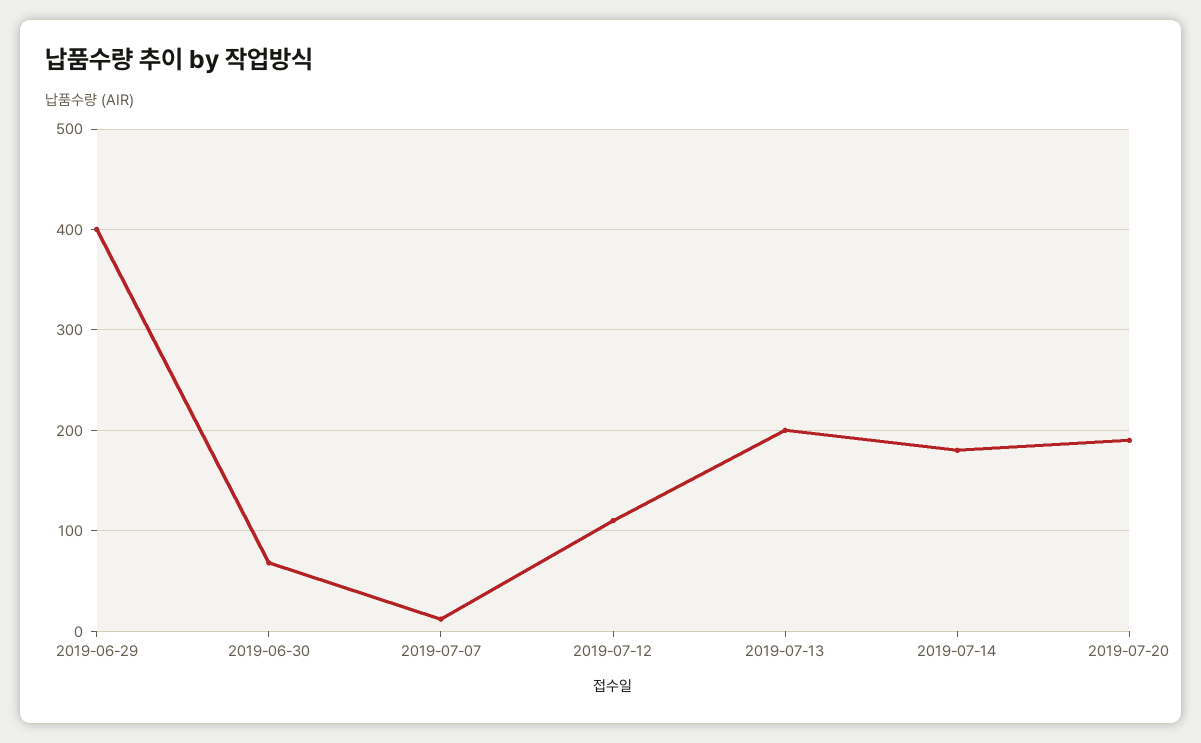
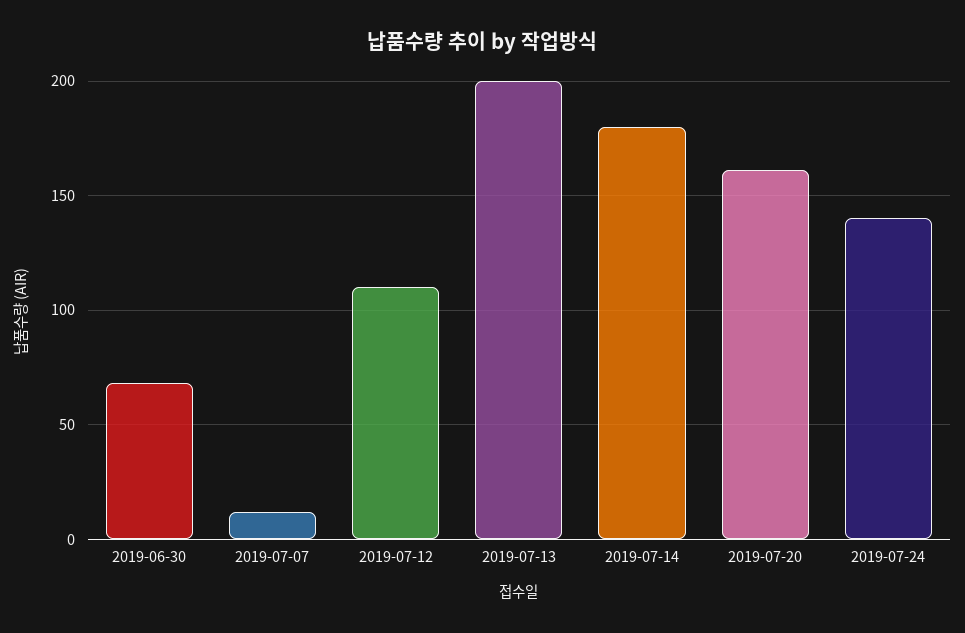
2019-06-29: 400 -> none
2019-07-20: 190 -> 160
2019-07-24: none -> 140

